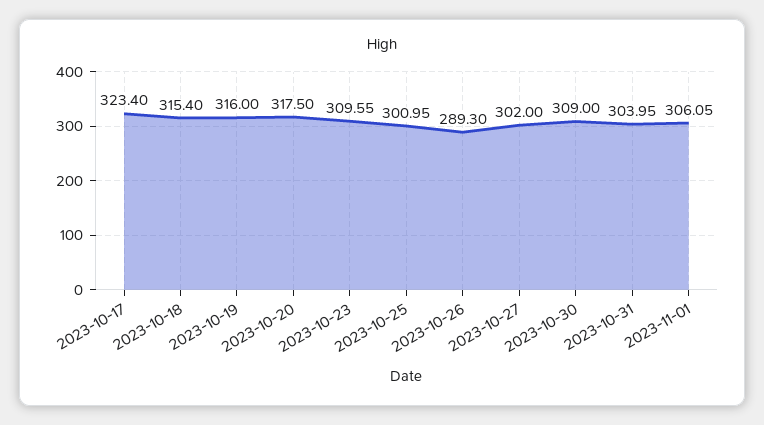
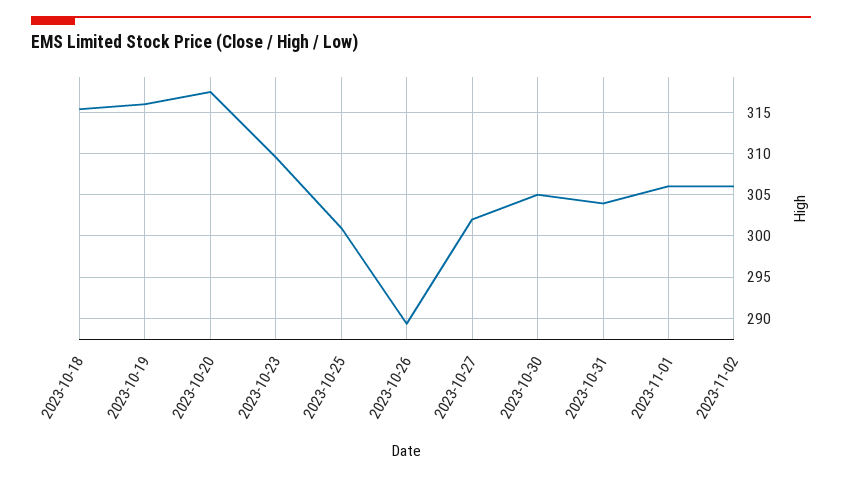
2023-10-17: 323.4 -> none
2023-10-30: 309 -> 305
2023-11-02: none -> 306

